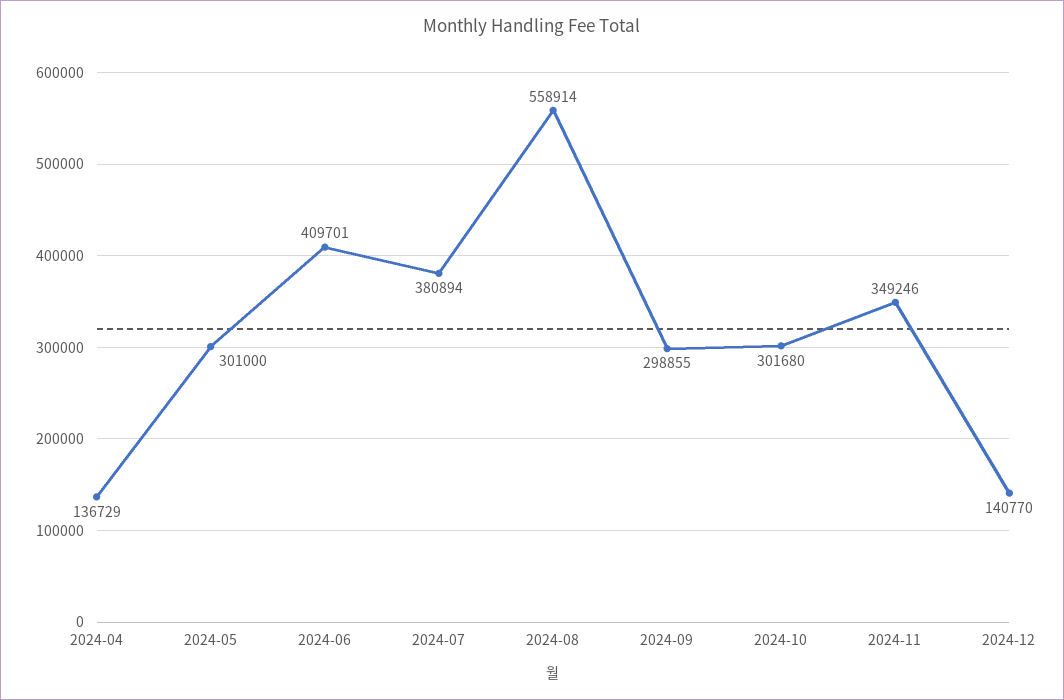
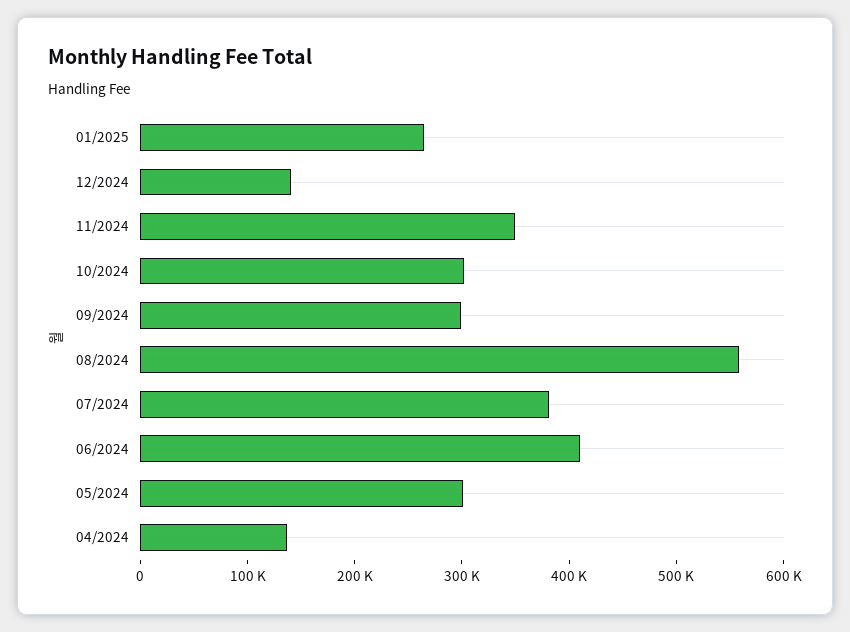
01/2025: none -> 260000

